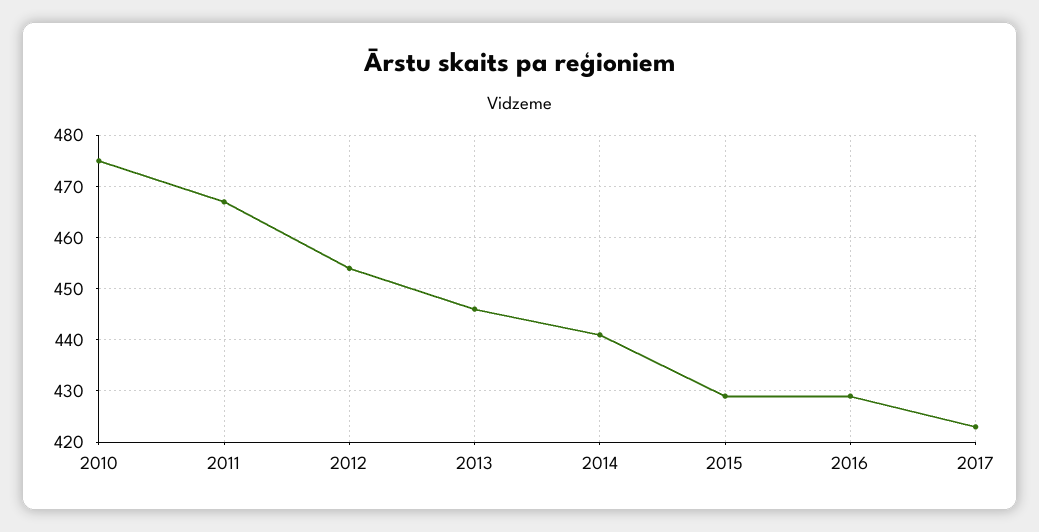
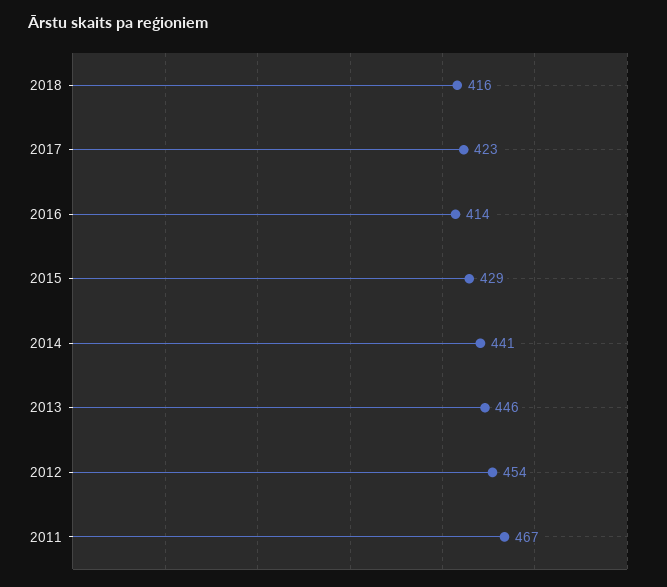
2010: 475 -> none
2016: 430 -> 414
2018: none -> 416

